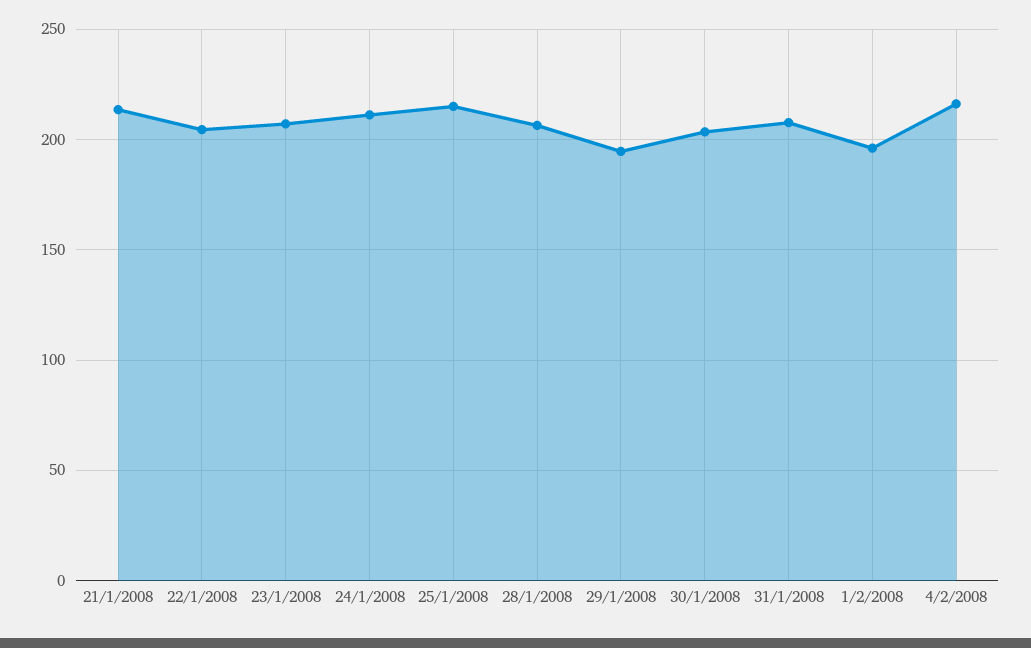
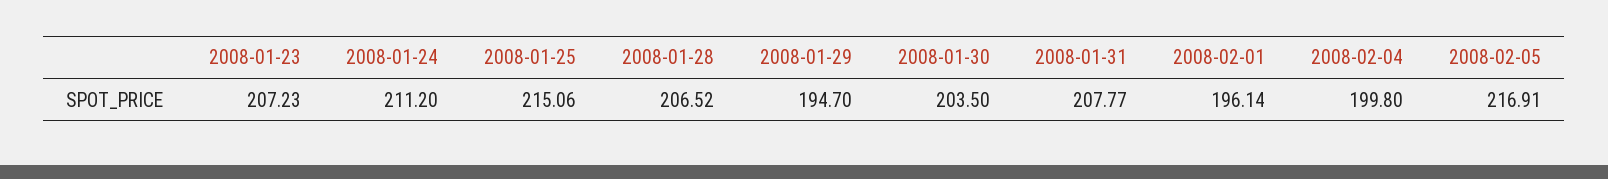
21/1/2008: 215 -> none
22/1/2008: 205 -> none
4/2/2008: 215 -> 199.8
2008-02-05: none -> 216.91

